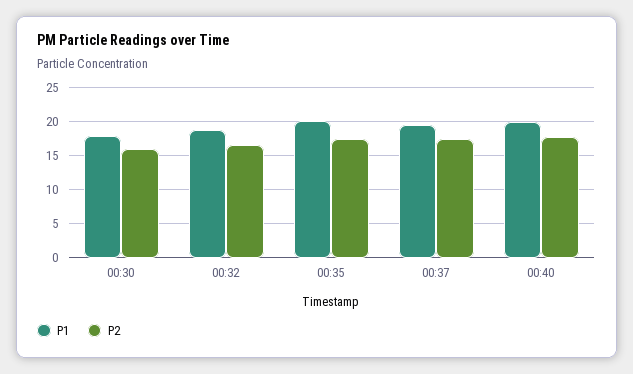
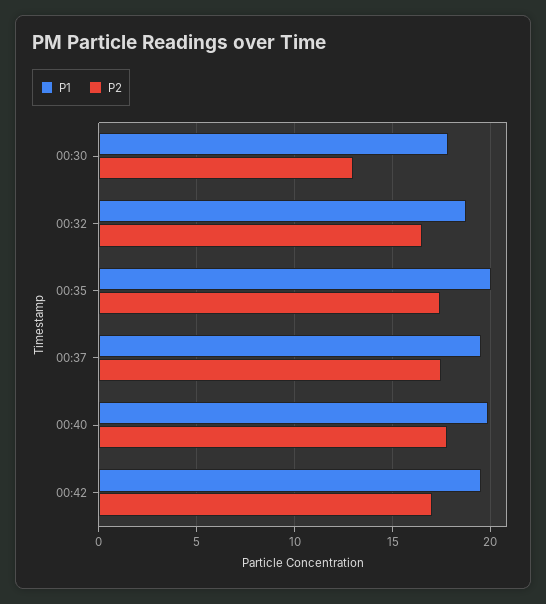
P2, 00:30: 16 -> 13
P1, 00:42: none -> 19.5
P2, 00:42: none -> 17

